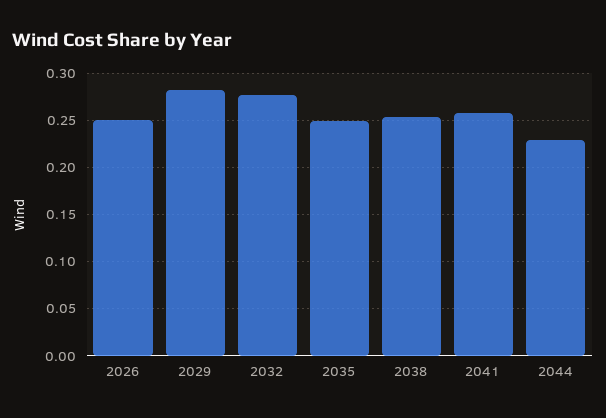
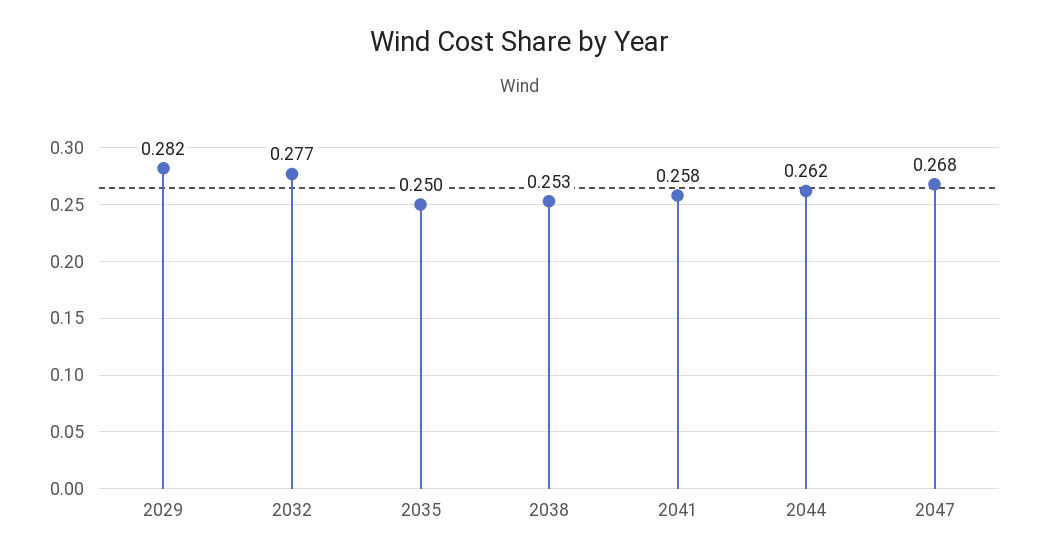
2026: 0.25 -> none
2044: 0.23 -> 0.262
2047: none -> 0.268

